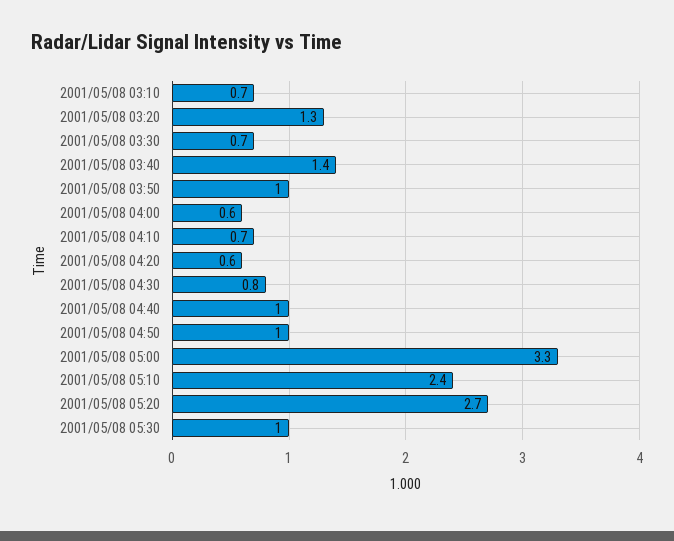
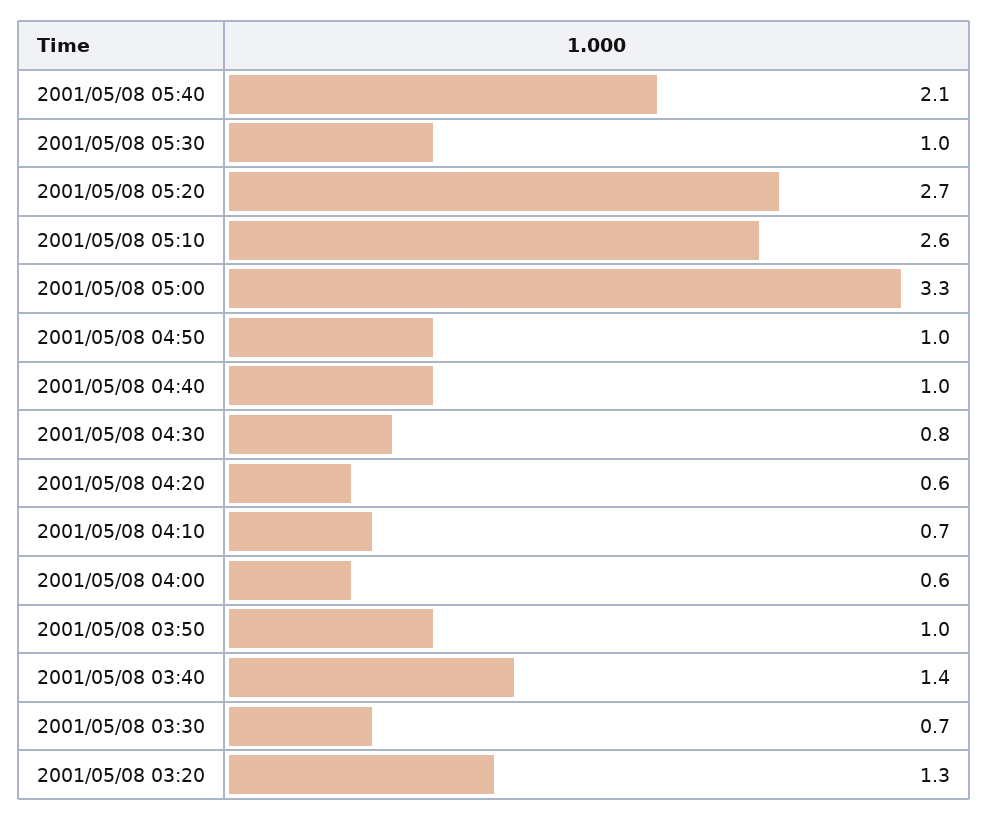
2001/05/08 03:10: 0.7 -> none
2001/05/08 05:10: 2.4 -> 2.6
2001/05/08 05:40: none -> 2.1

